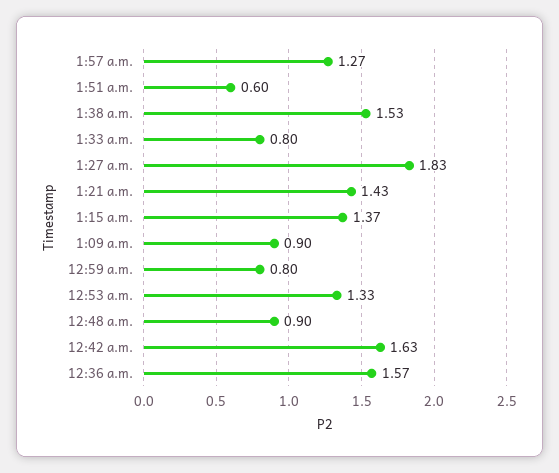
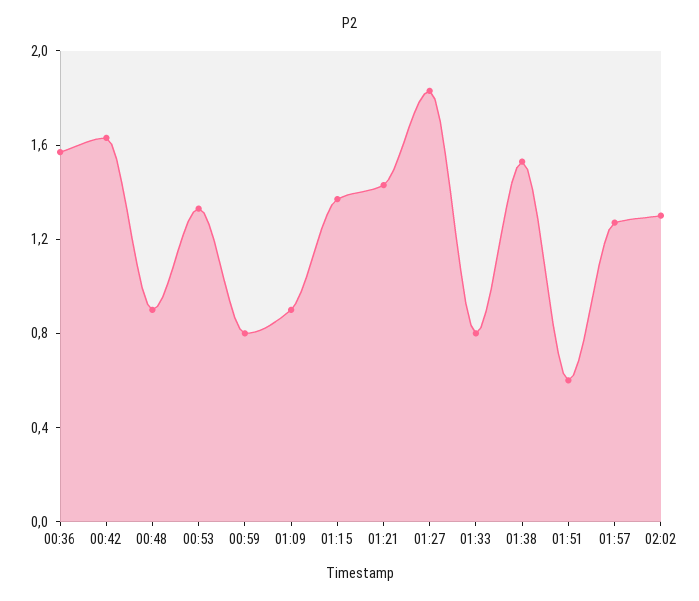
02:02: none -> 1.3

